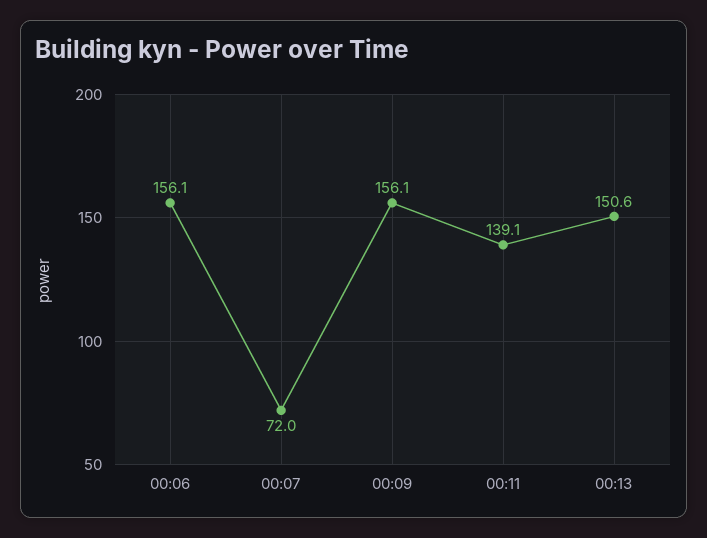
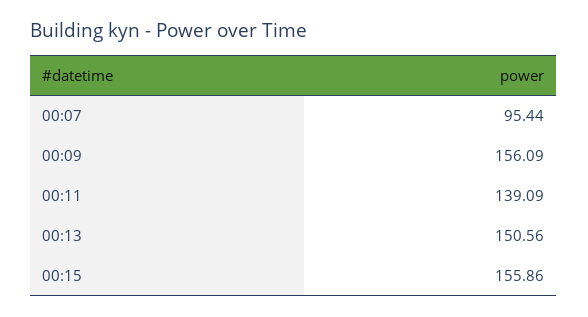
00:06: 156.1 -> none
00:07: 72 -> 95.44
00:15: none -> 155.86

